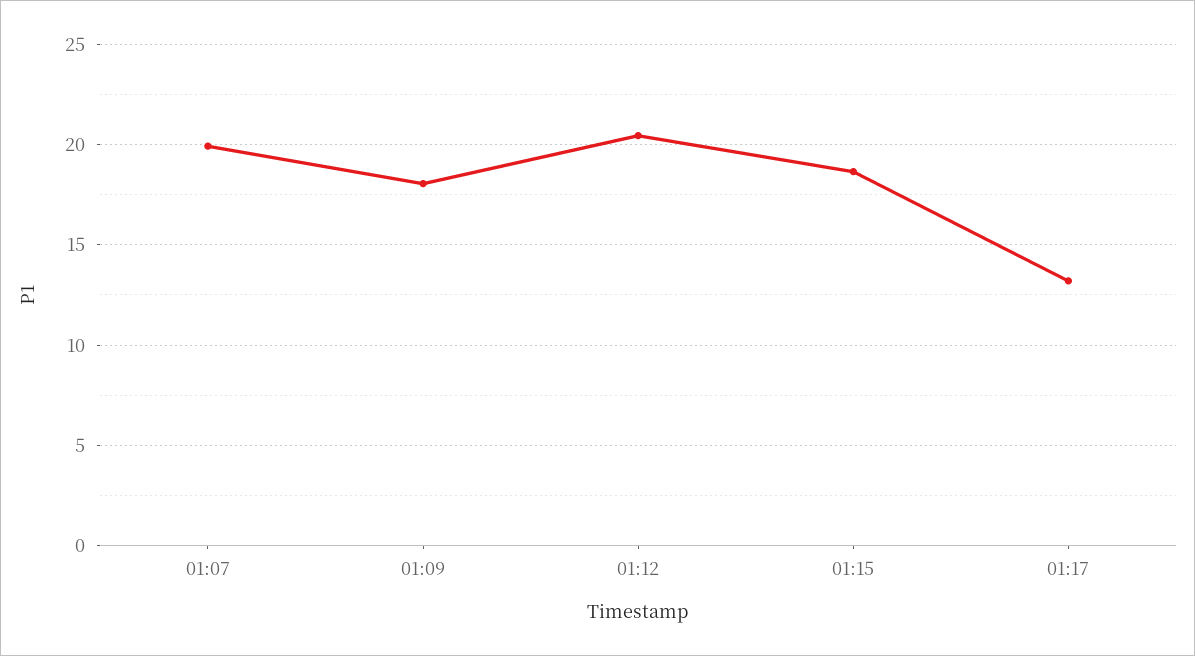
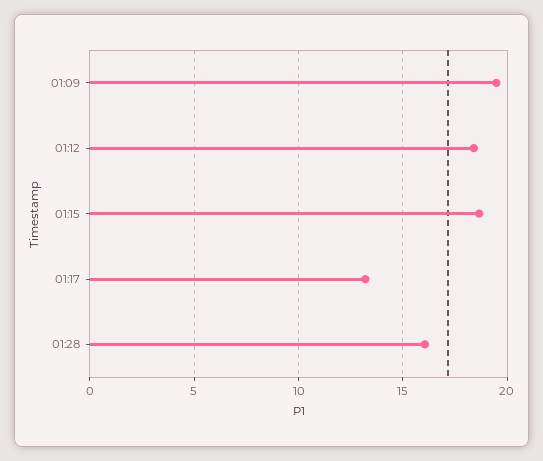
01:07: 20 -> none
01:09: 18 -> 19.5
01:12: 20.5 -> 18.5
01:28: none -> 16

